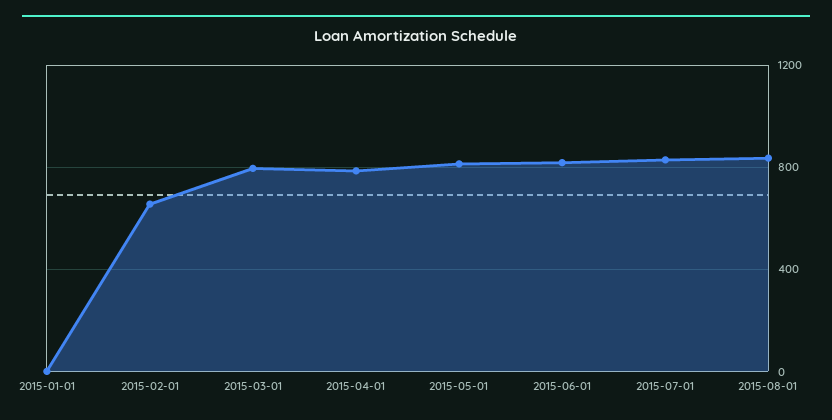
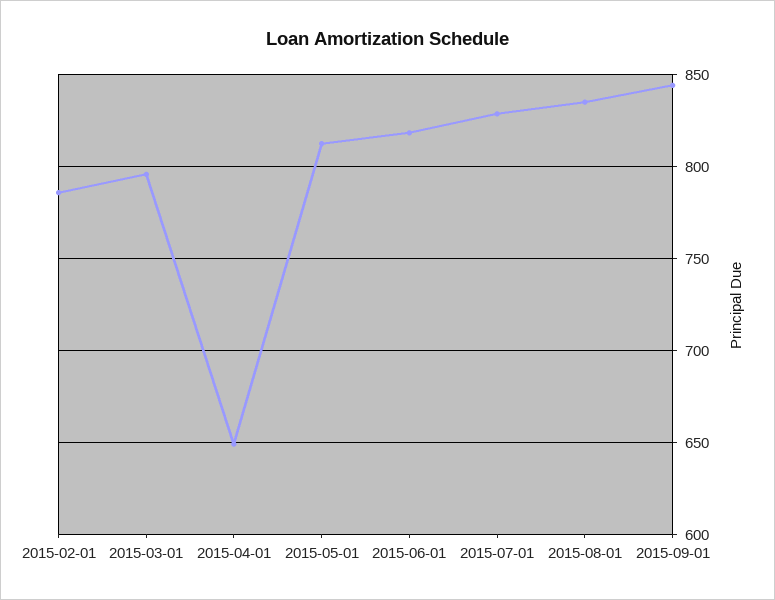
2015-01-01: 0 -> none
2015-02-01: 650 -> 785
2015-04-01: 800 -> 650
2015-09-01: none -> 845

